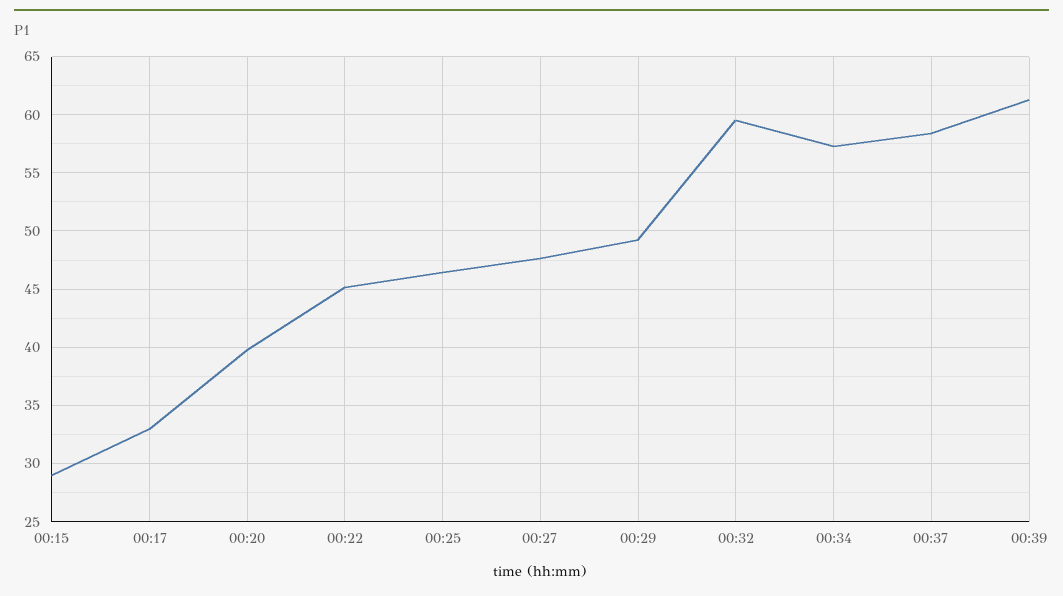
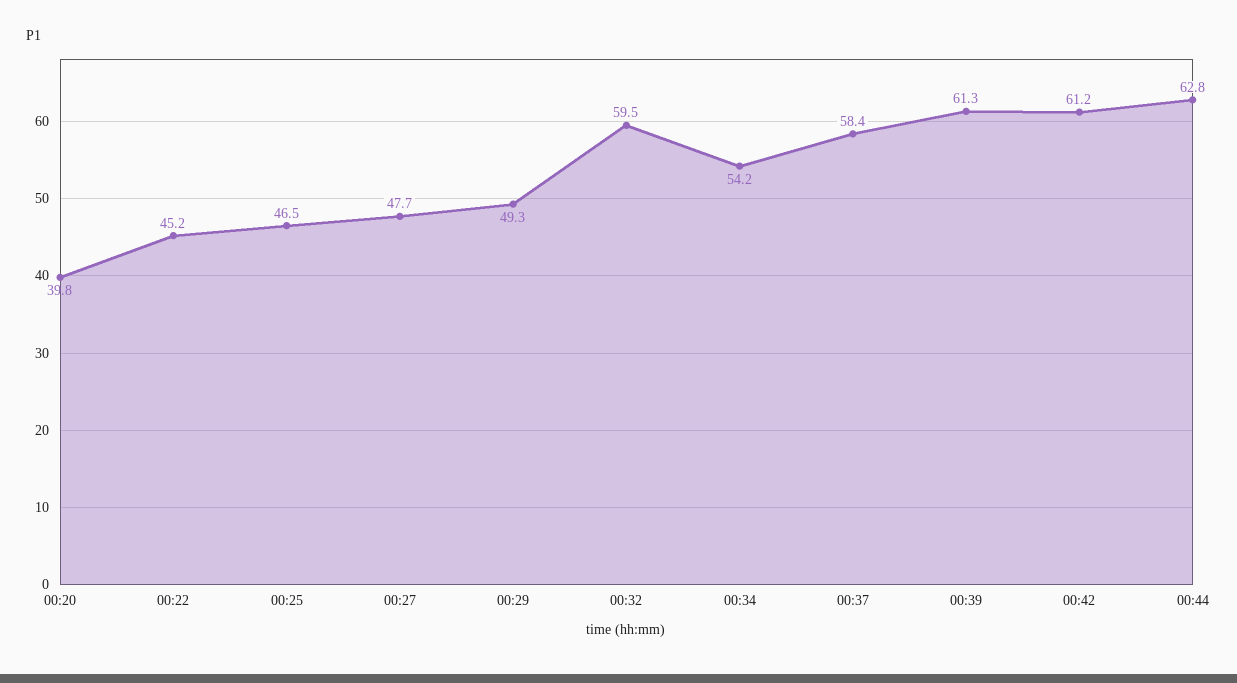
00:15: 29 -> none
00:17: 33 -> none
00:34: 57 -> 54.2
00:42: none -> 61.2
00:44: none -> 62.8

